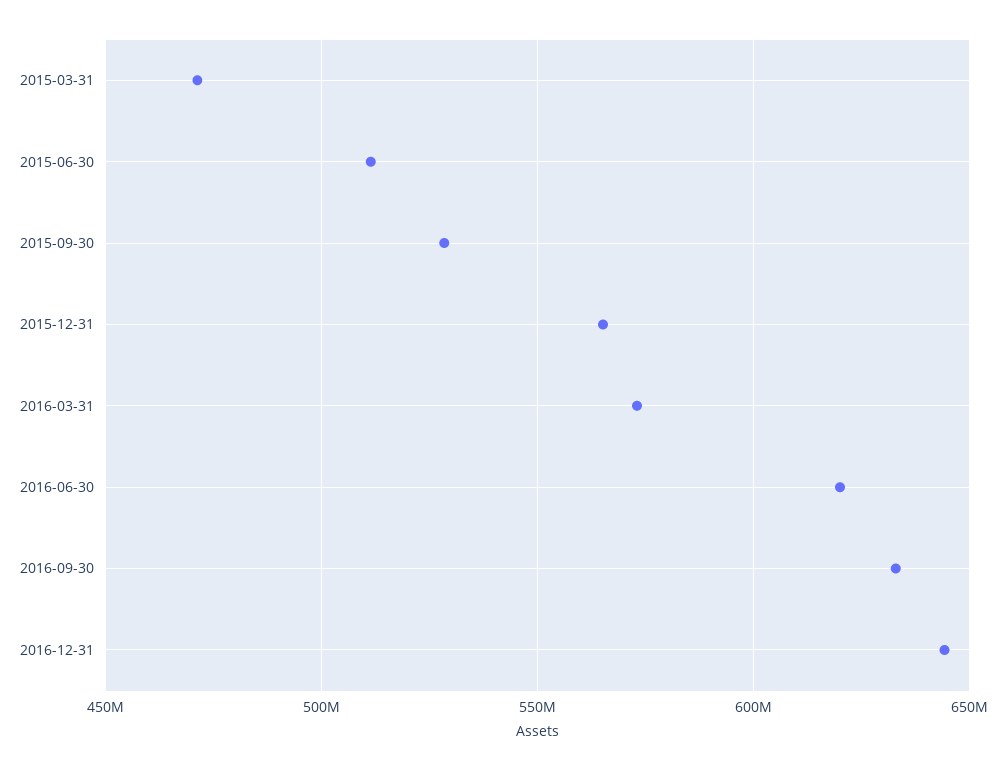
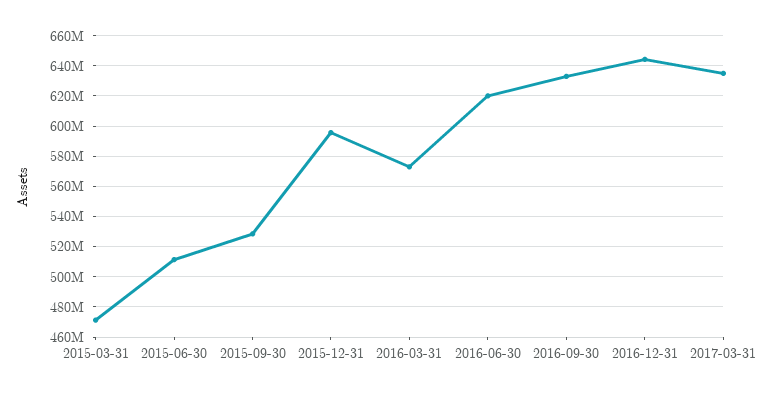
2015-12-31: 565000000 -> 595000000
2017-03-31: none -> 635000000

